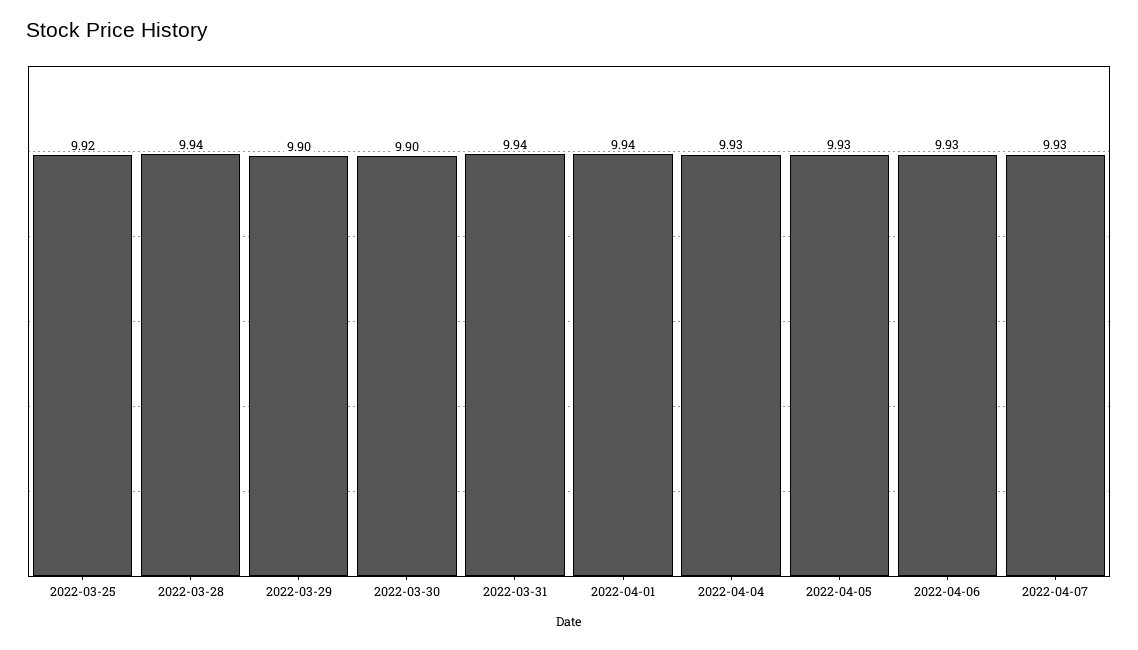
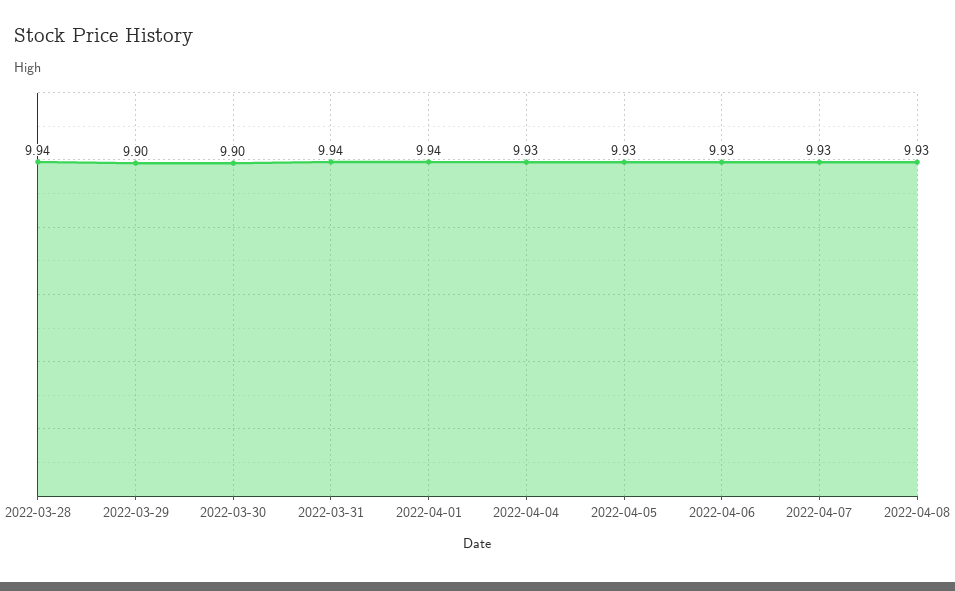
2022-03-25: 9.92 -> none
2022-04-08: none -> 9.93

